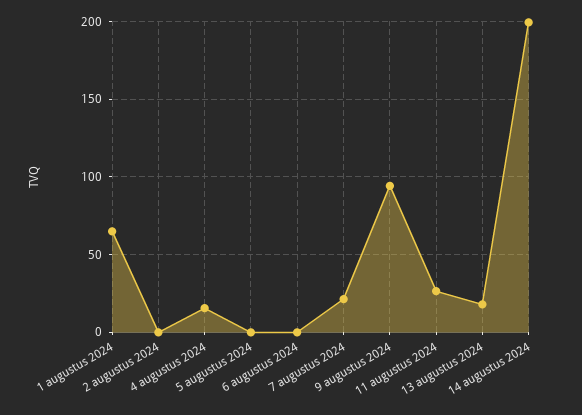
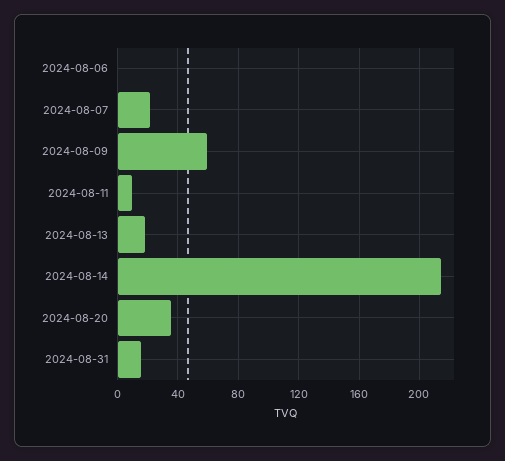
1 augustus 2024: 65 -> none
2 augustus 2024: 0 -> none
4 augustus 2024: 15 -> none
5 augustus 2024: 0 -> none
9 augustus 2024: 95 -> 60
11 augustus 2024: 25 -> 10
14 augustus 2024: 200 -> 215
2024-08-20: none -> 35
2024-08-31: none -> 15

